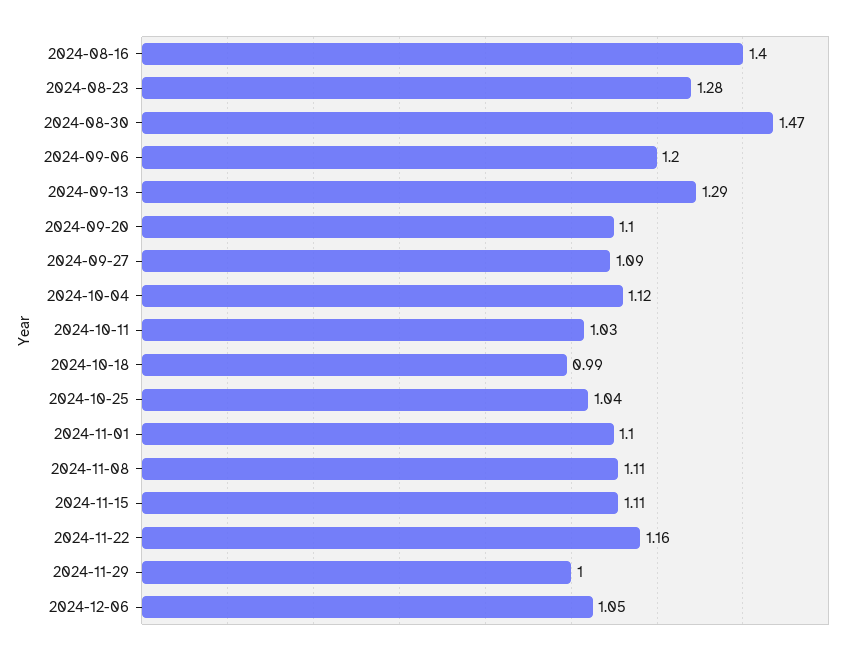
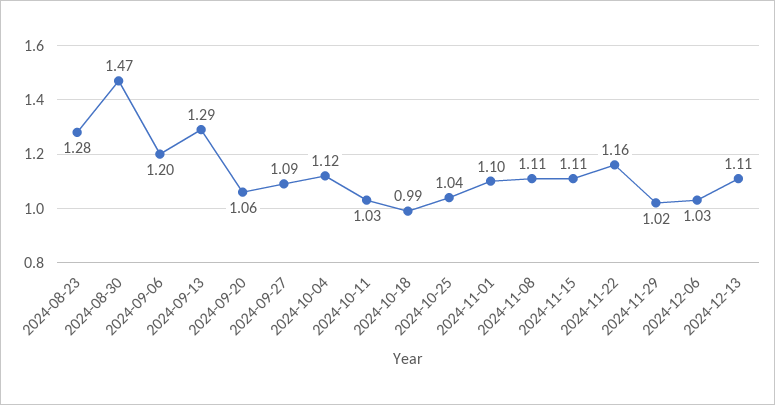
2024-08-16: 1.4 -> none
2024-09-20: 1.1 -> 1.06
2024-11-29: 1 -> 1.02
2024-12-06: 1.05 -> 1.03
2024-12-13: none -> 1.11

